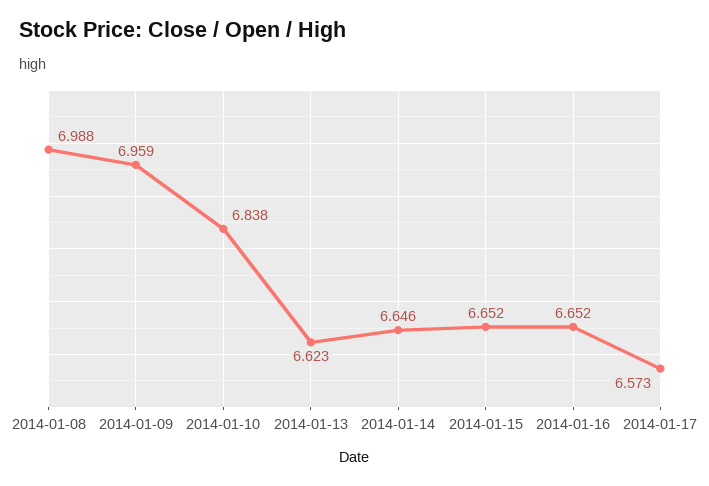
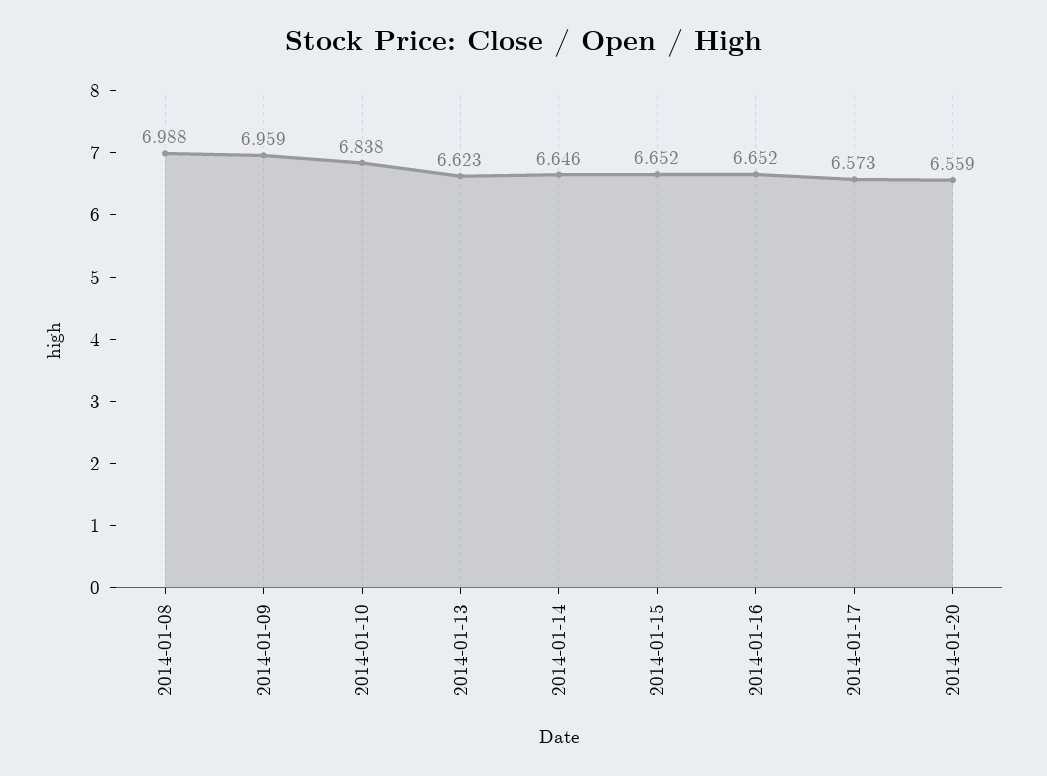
2014-01-20: none -> 6.559

